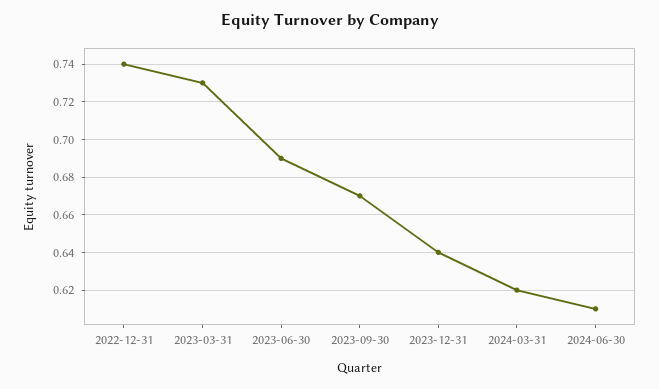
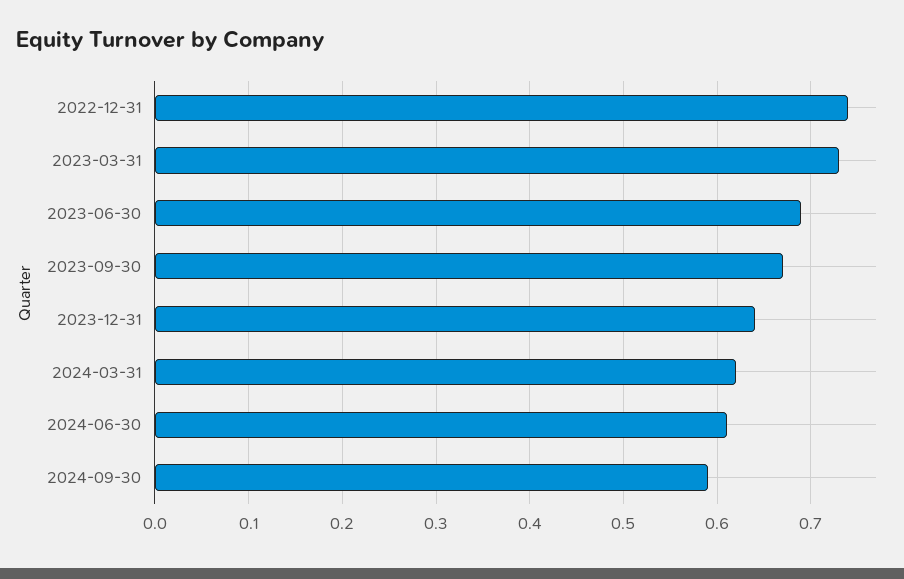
2024-09-30: none -> 0.59

